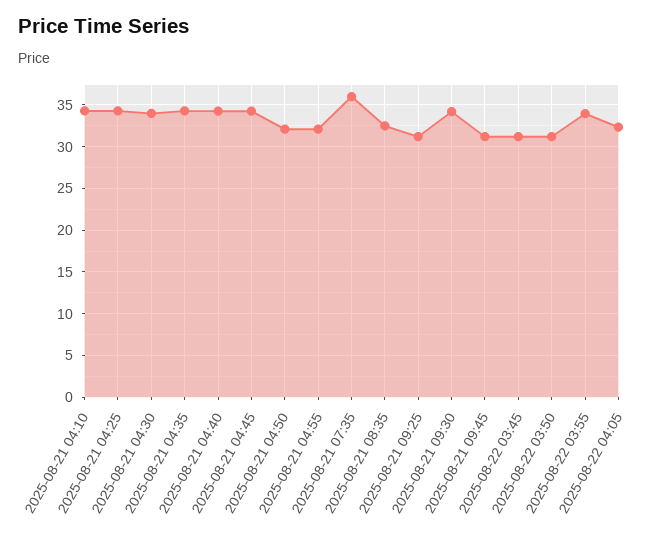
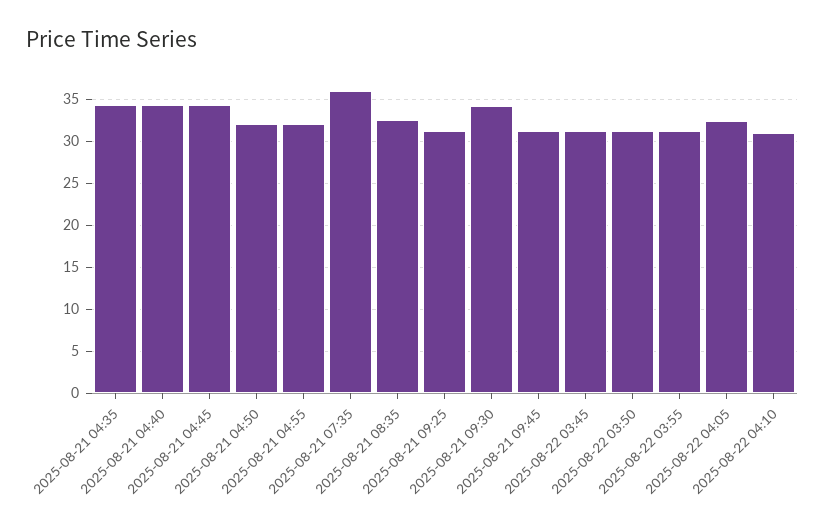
2025-08-21 04:10: 34 -> none
2025-08-21 04:25: 34 -> none
2025-08-21 04:30: 34 -> none
2025-08-22 03:55: 34 -> 31
2025-08-22 04:10: none -> 31

